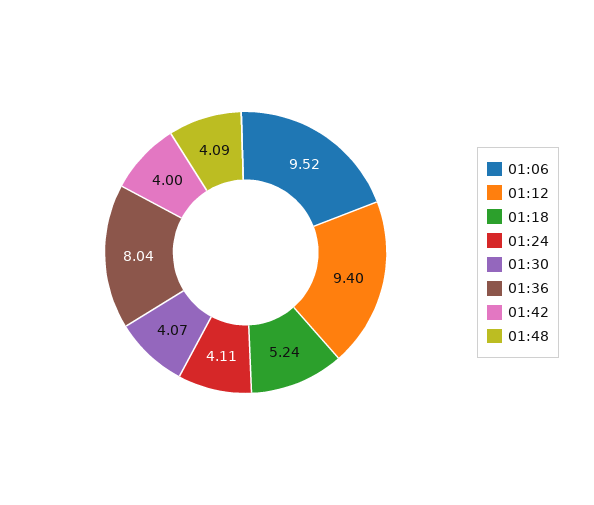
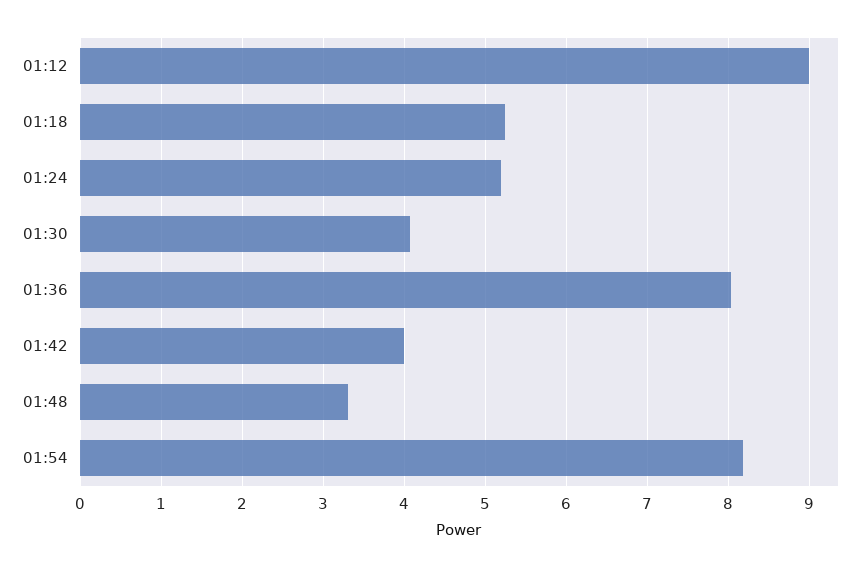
01:06: 9.52 -> none
01:12: 9.4 -> 9
01:24: 4.11 -> 5.2
01:48: 4.09 -> 3.3
01:54: none -> 8.2

